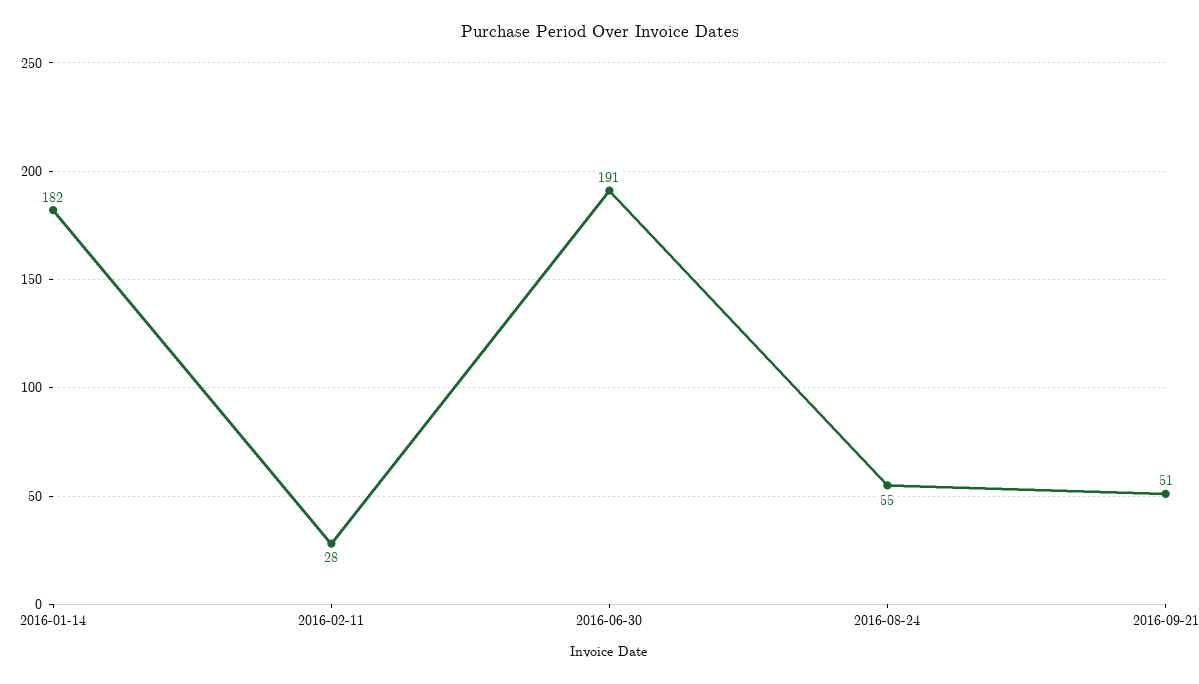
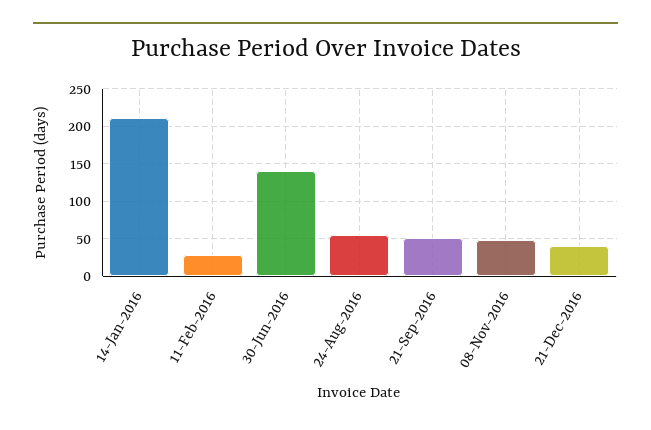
2016-01-14: 182 -> 210
2016-06-30: 191 -> 140
08-Nov-2016: none -> 50
21-Dec-2016: none -> 40

